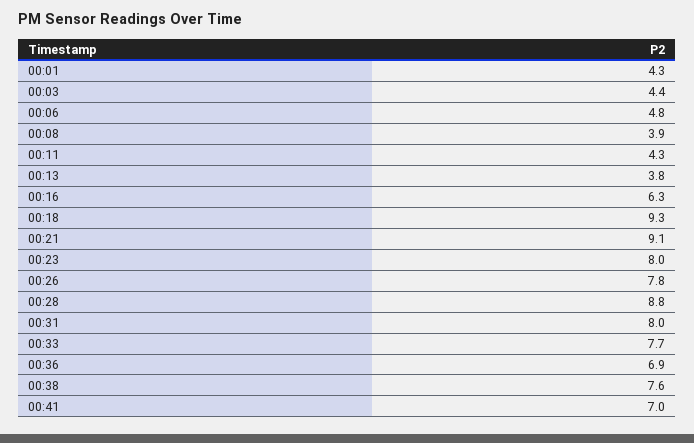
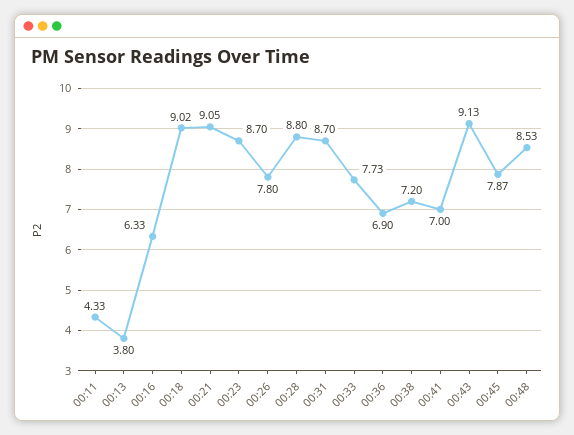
00:01: 4.3 -> none
00:03: 4.4 -> none
00:06: 4.8 -> none
00:08: 3.9 -> none
00:18: 9.3 -> 9.02
00:23: 8 -> 8.7
00:31: 8 -> 8.7
00:38: 7.6 -> 7.2
00:43: none -> 9.13
00:45: none -> 7.87
00:48: none -> 8.53

